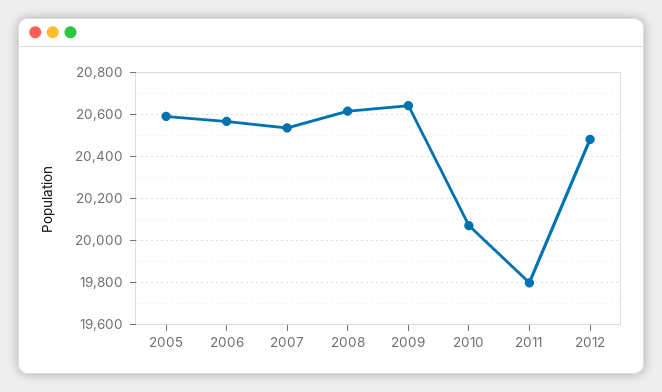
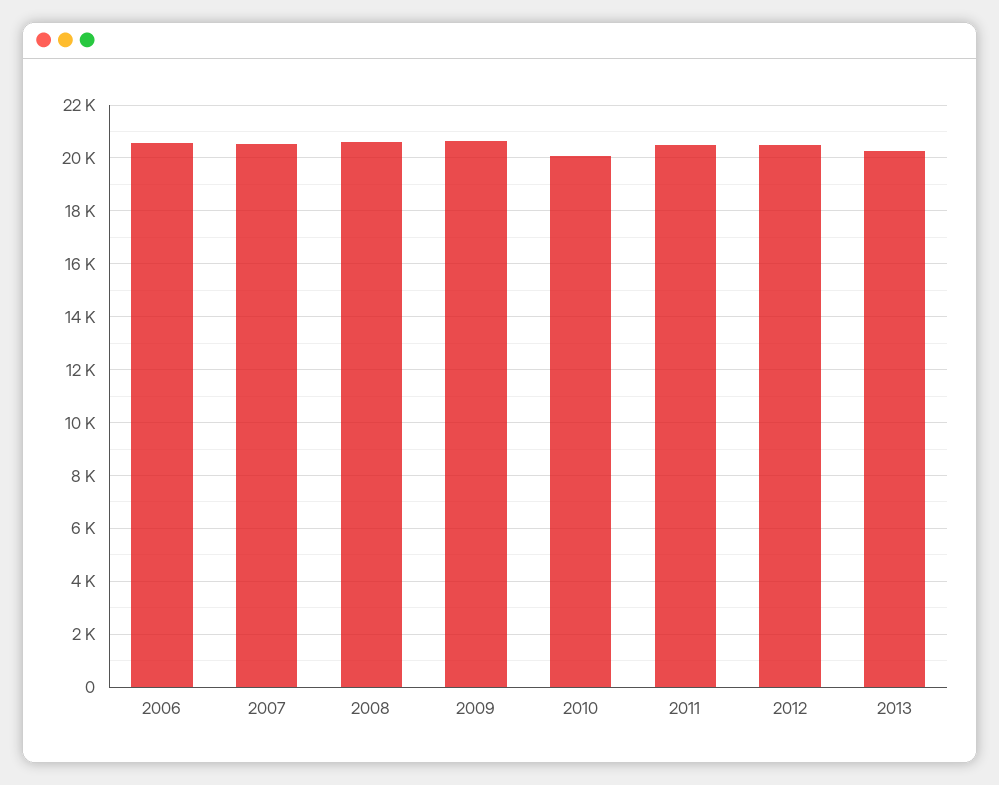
2005: 20600 -> none
2011: 19800 -> 20500
2013: none -> 20250

